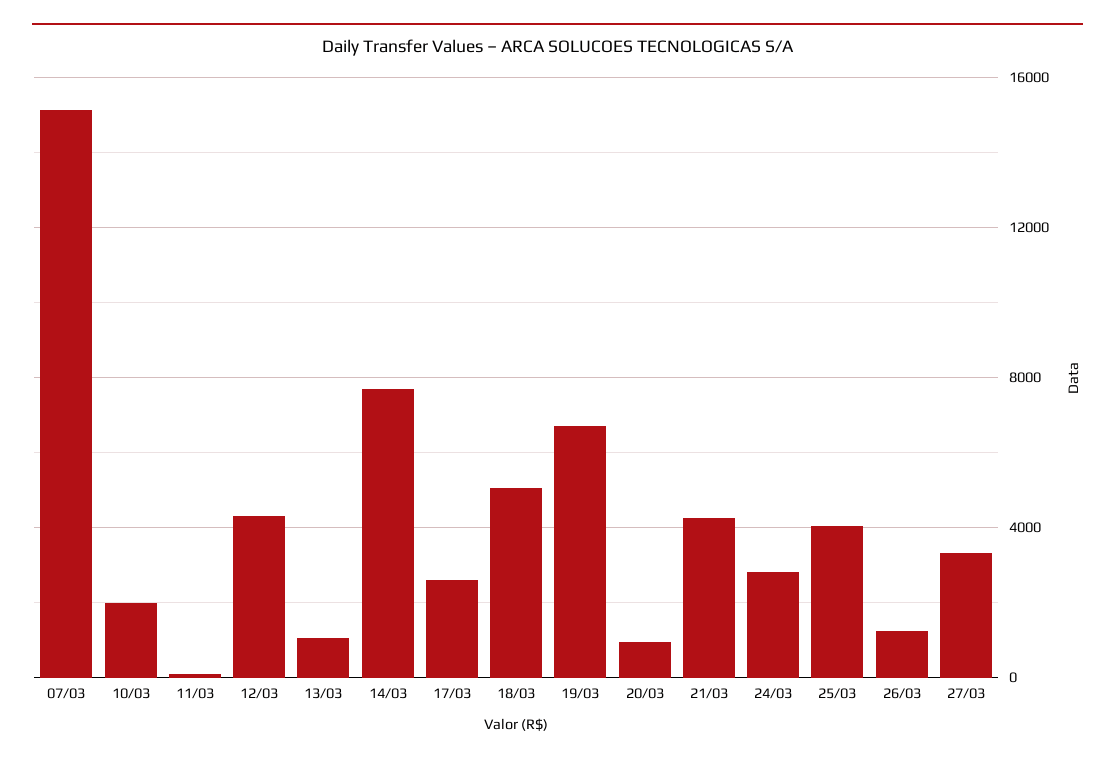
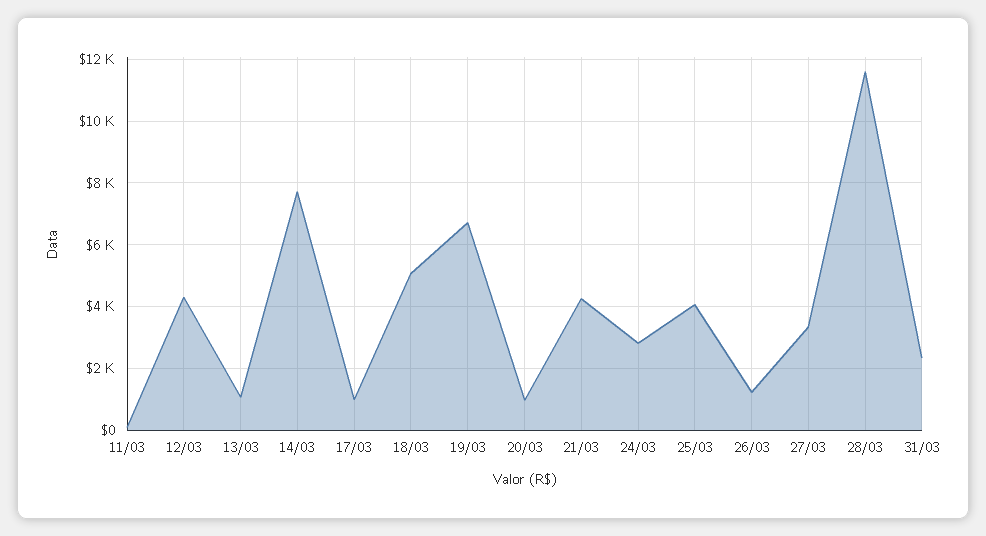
07/03: 15000 -> none
10/03: 2000 -> none
17/03: 2500 -> 1000
28/03: none -> 11600
31/03: none -> 2400

